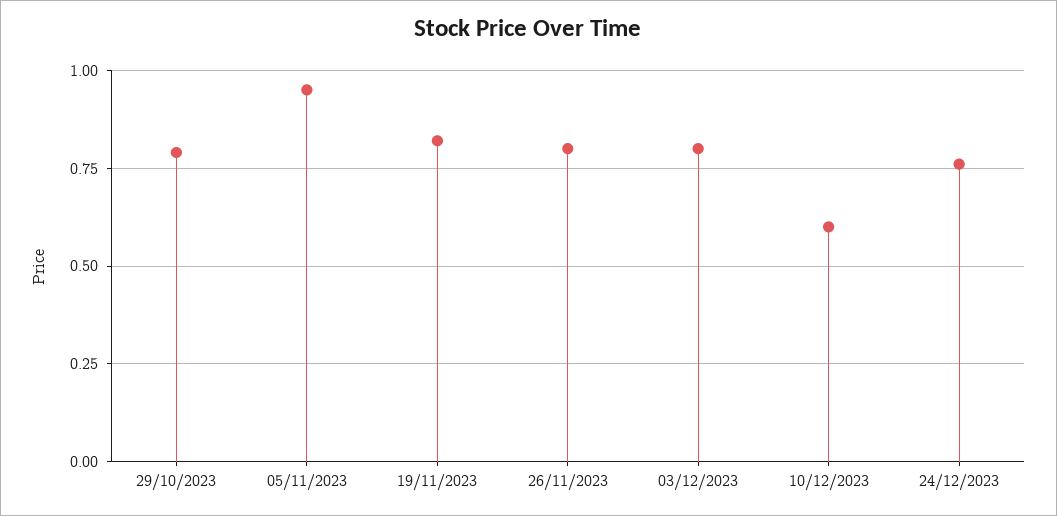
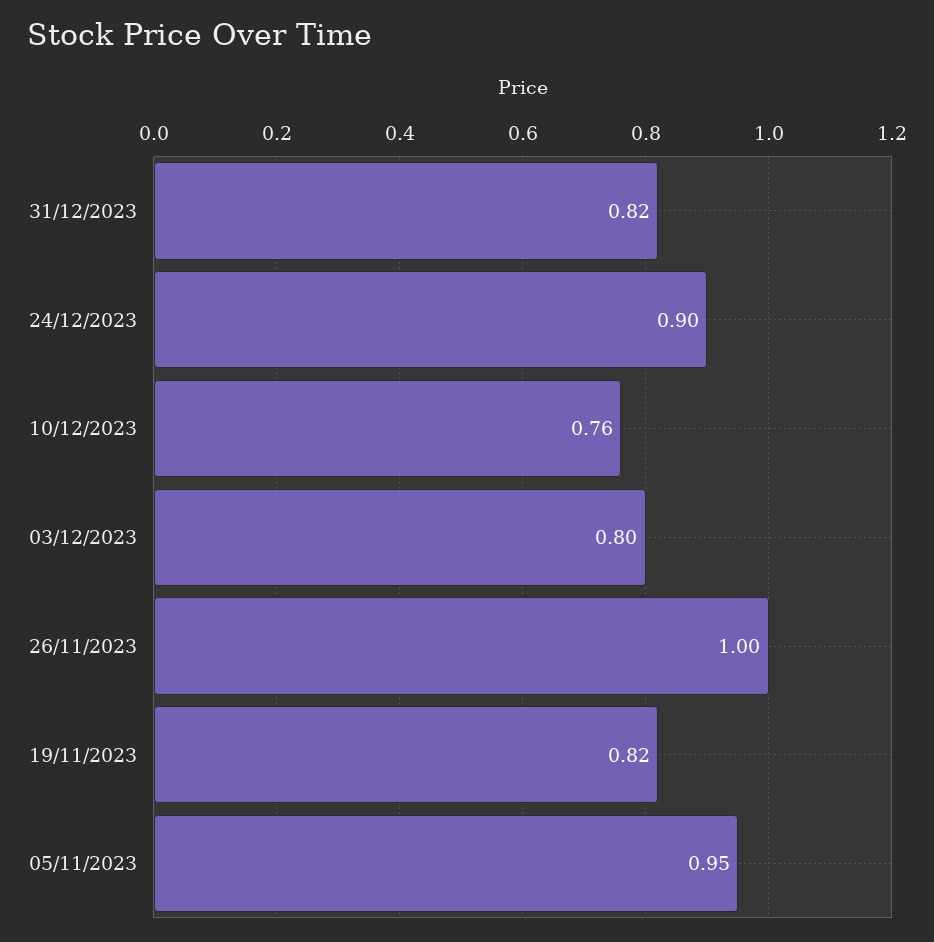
29/10/2023: 0.8 -> none
26/11/2023: 0.8 -> 1
10/12/2023: 0.6 -> 0.76
24/12/2023: 0.75 -> 0.9
31/12/2023: none -> 0.82

